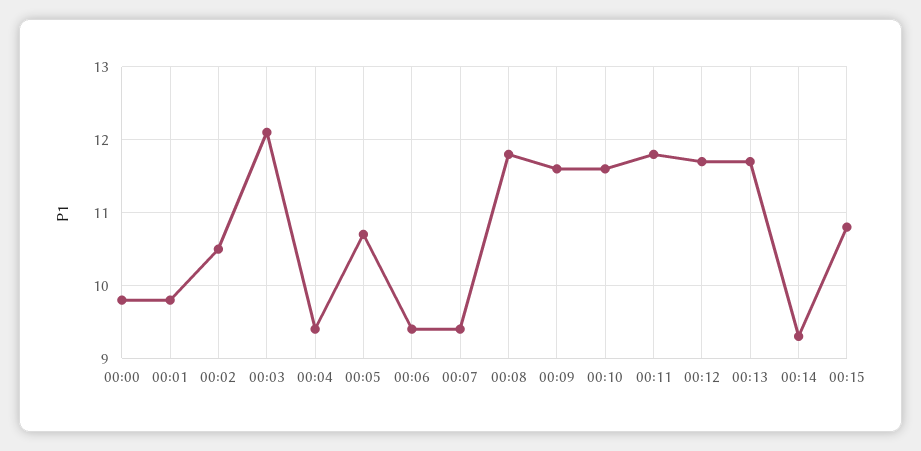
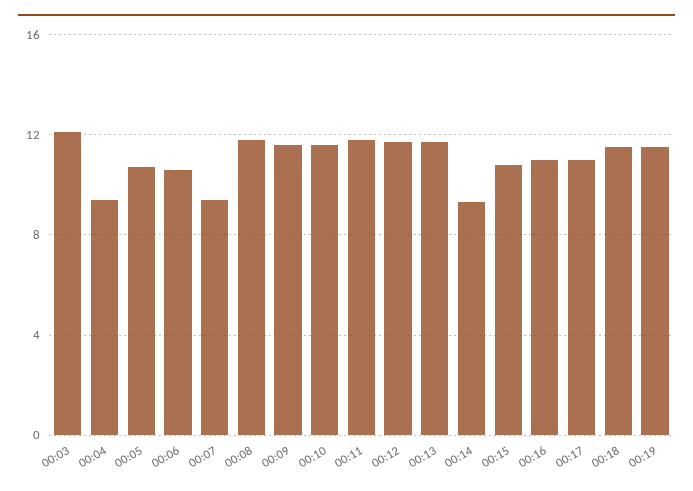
00:00: 9.8 -> none
00:01: 9.8 -> none
00:02: 10.5 -> none
00:06: 9.4 -> 10.5
00:16: none -> 11
00:17: none -> 11
00:18: none -> 11.5
00:19: none -> 11.5

